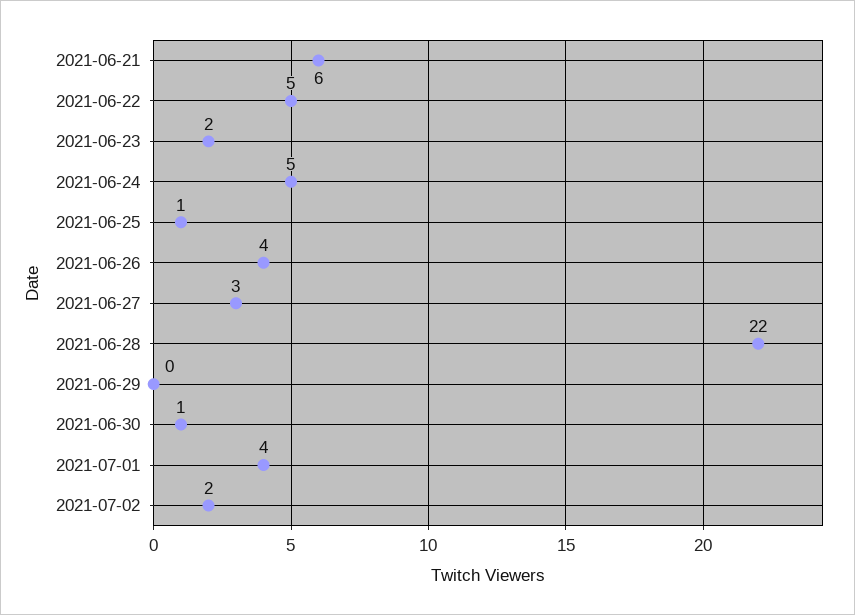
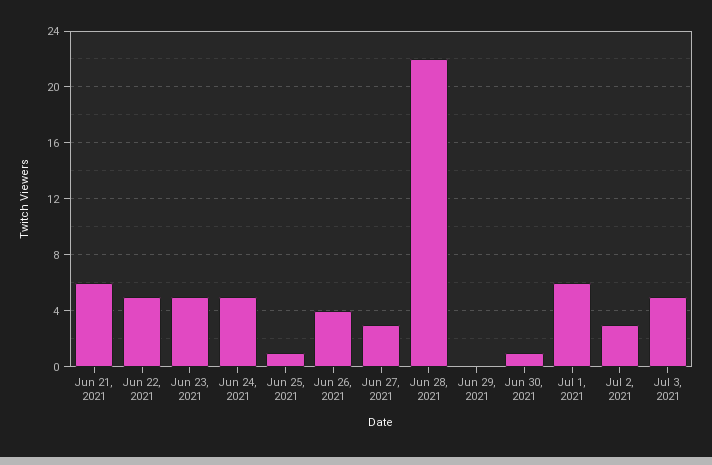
2021-06-23: 2 -> 5
2021-07-01: 4 -> 6
2021-07-02: 2 -> 3
Jul 3, 2021: none -> 5

